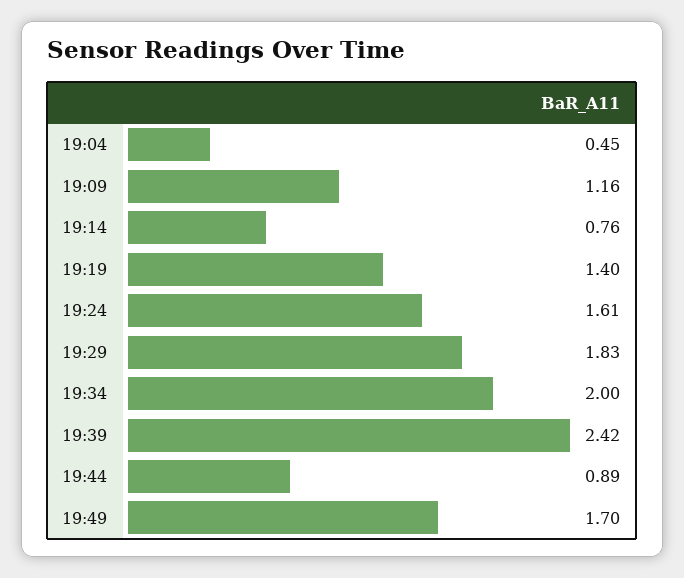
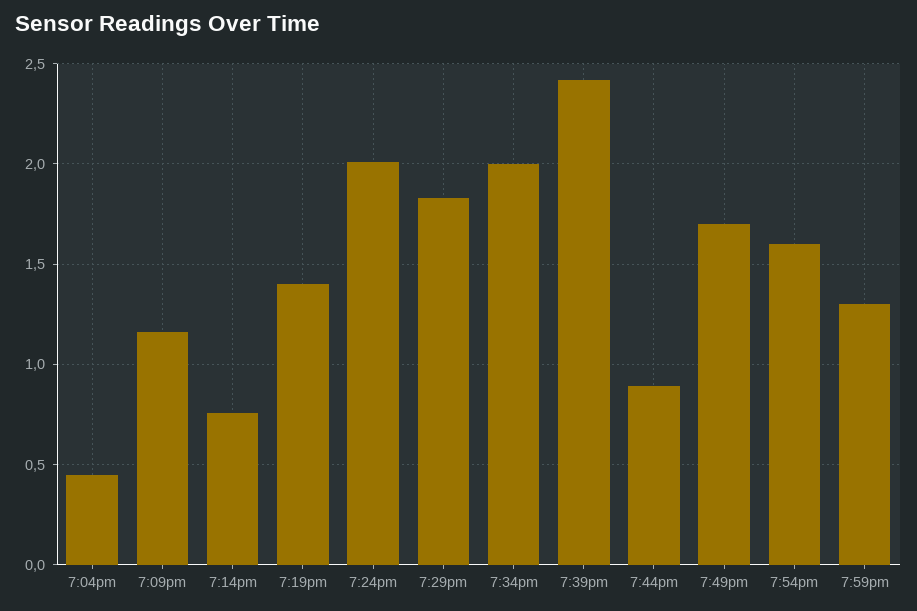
19:24: 1.61 -> 2
7:54pm: none -> 1.6
7:59pm: none -> 1.3

